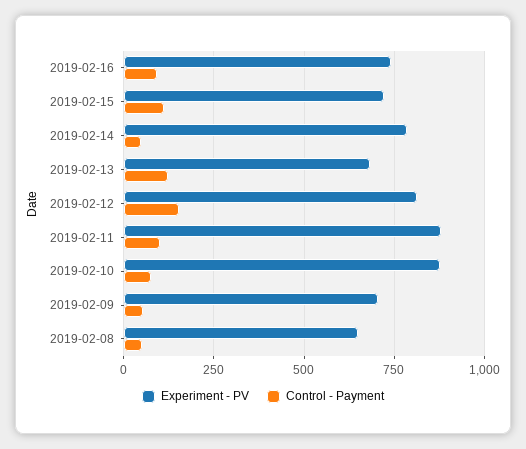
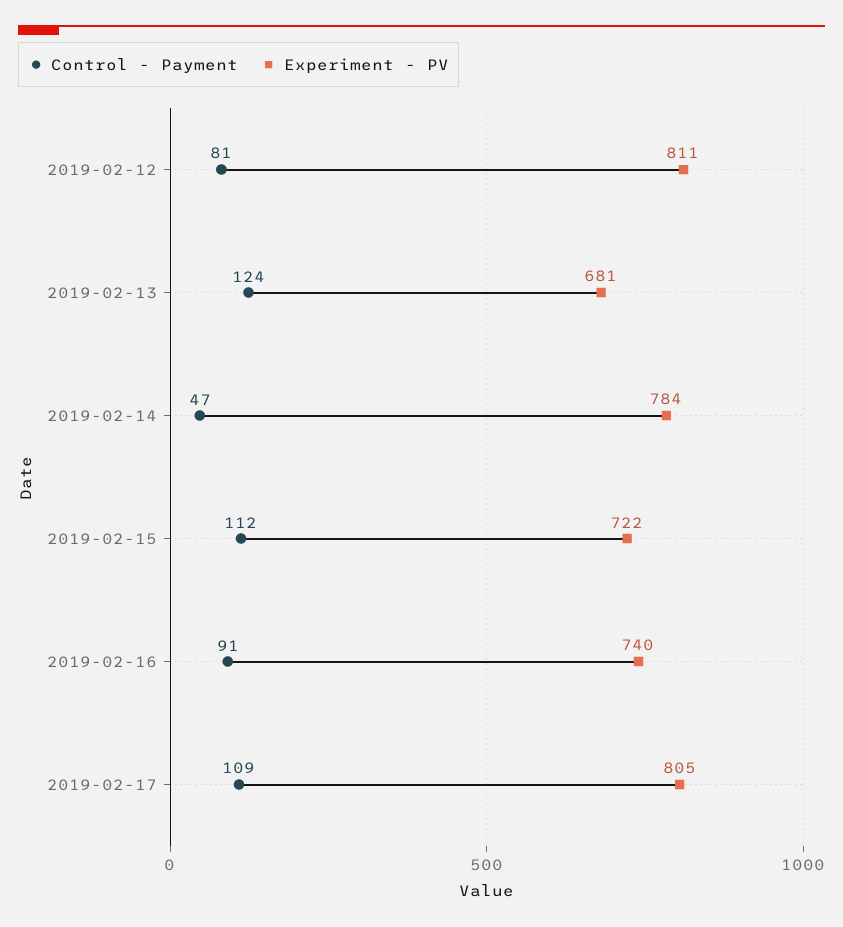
Control - Payment, 2019-02-12: 150 -> 81
Experiment - PV, 2019-02-11: 875 -> none
Control - Payment, 2019-02-11: 100 -> none
Experiment - PV, 2019-02-10: 875 -> none
Control - Payment, 2019-02-10: 75 -> none
Experiment - PV, 2019-02-09: 700 -> none
Control - Payment, 2019-02-09: 50 -> none
Experiment - PV, 2019-02-08: 650 -> none
Control - Payment, 2019-02-08: 50 -> none
Control - Payment, 2019-02-17: none -> 109
Experiment - PV, 2019-02-17: none -> 805

